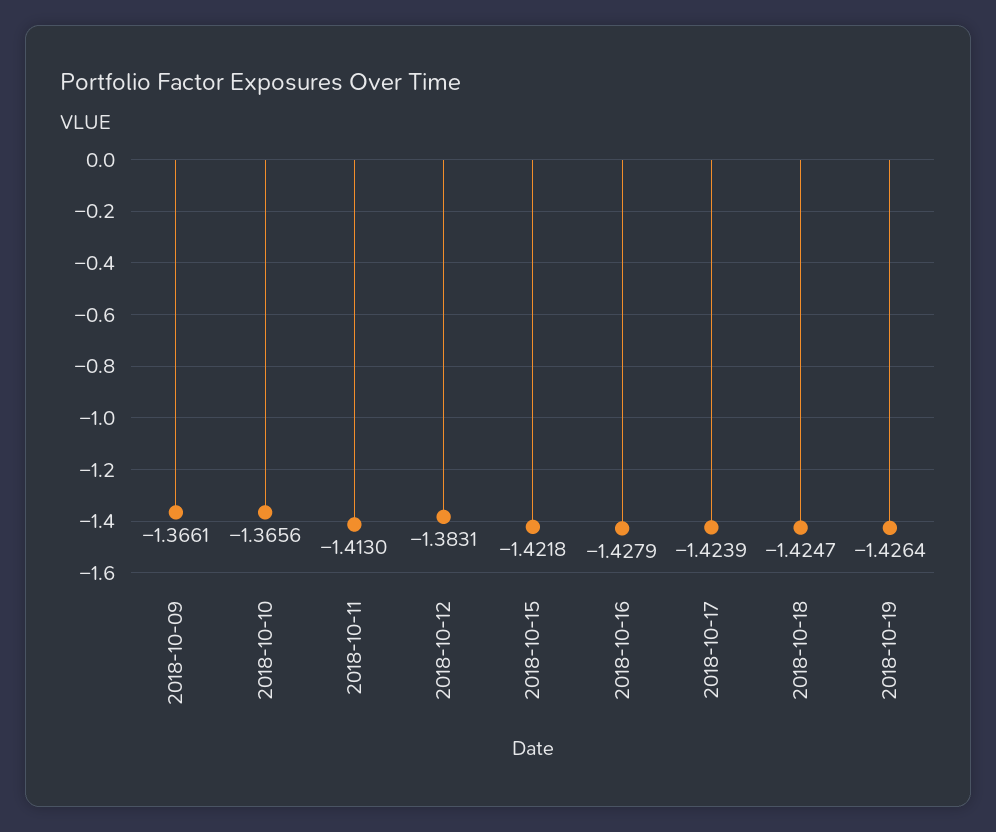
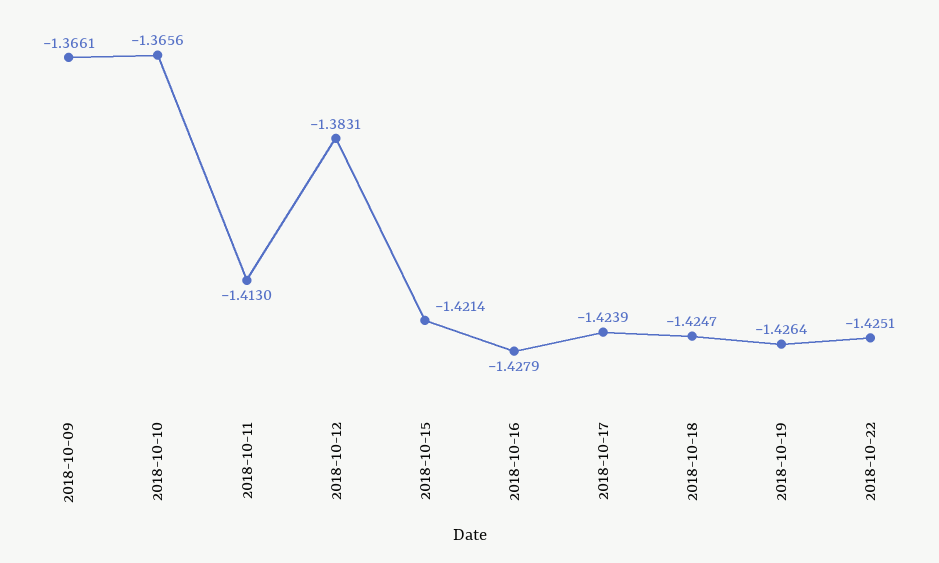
2018-10-15: -1.4218 -> -1.4214
2018-10-22: none -> -1.4251

